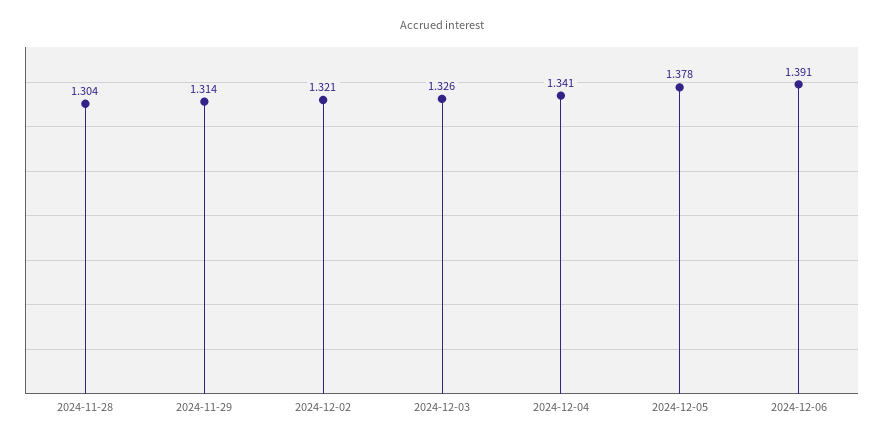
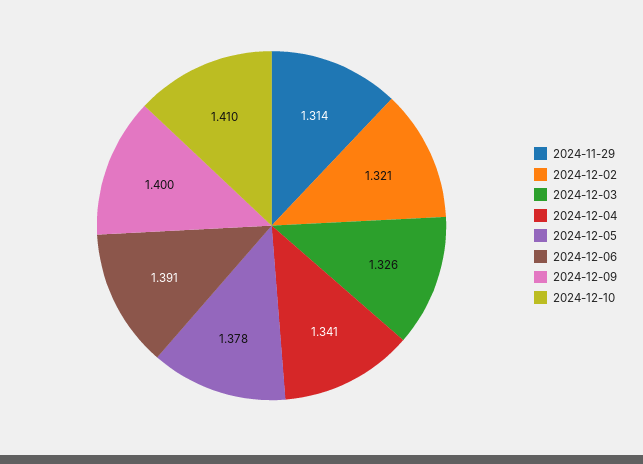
2024-11-28: 1.304 -> none
2024-12-09: none -> 1.4
2024-12-10: none -> 1.41

